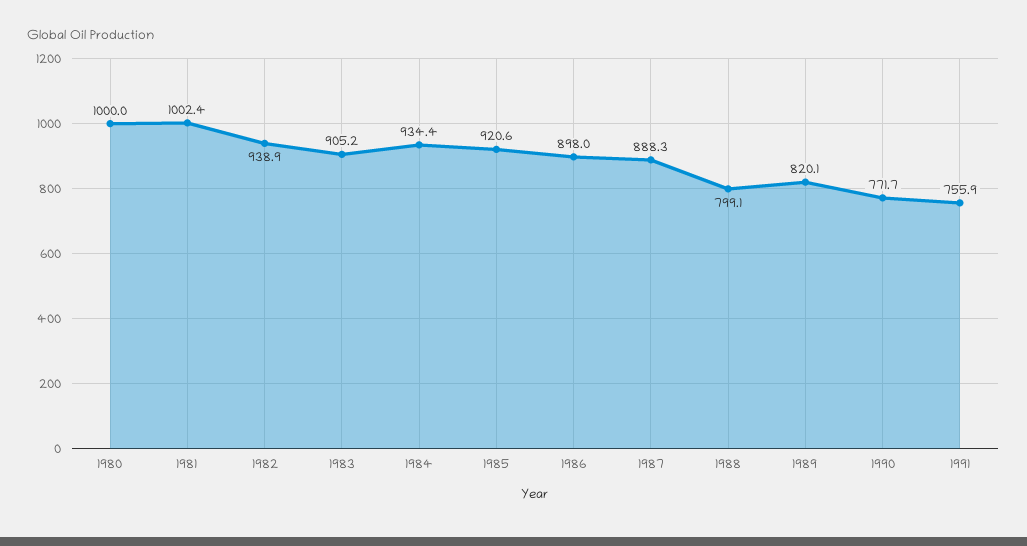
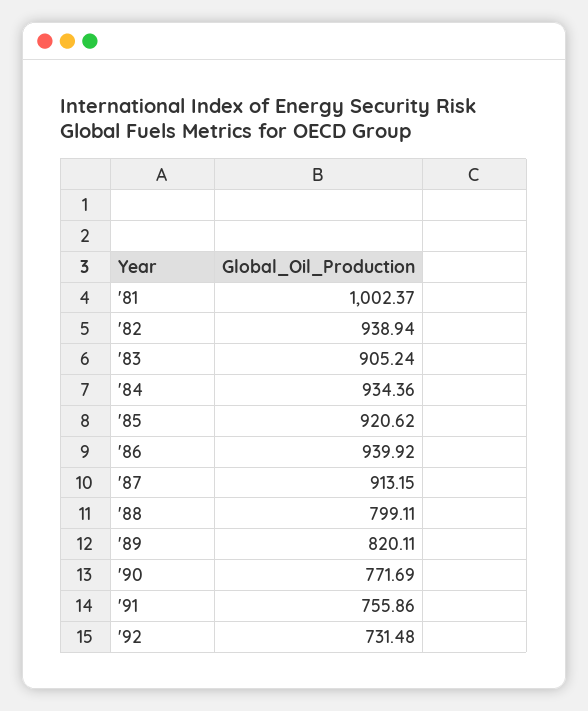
1980: 1000 -> none
1986: 898 -> 939.92
1987: 888.3 -> 913.15
'92: none -> 731.48

